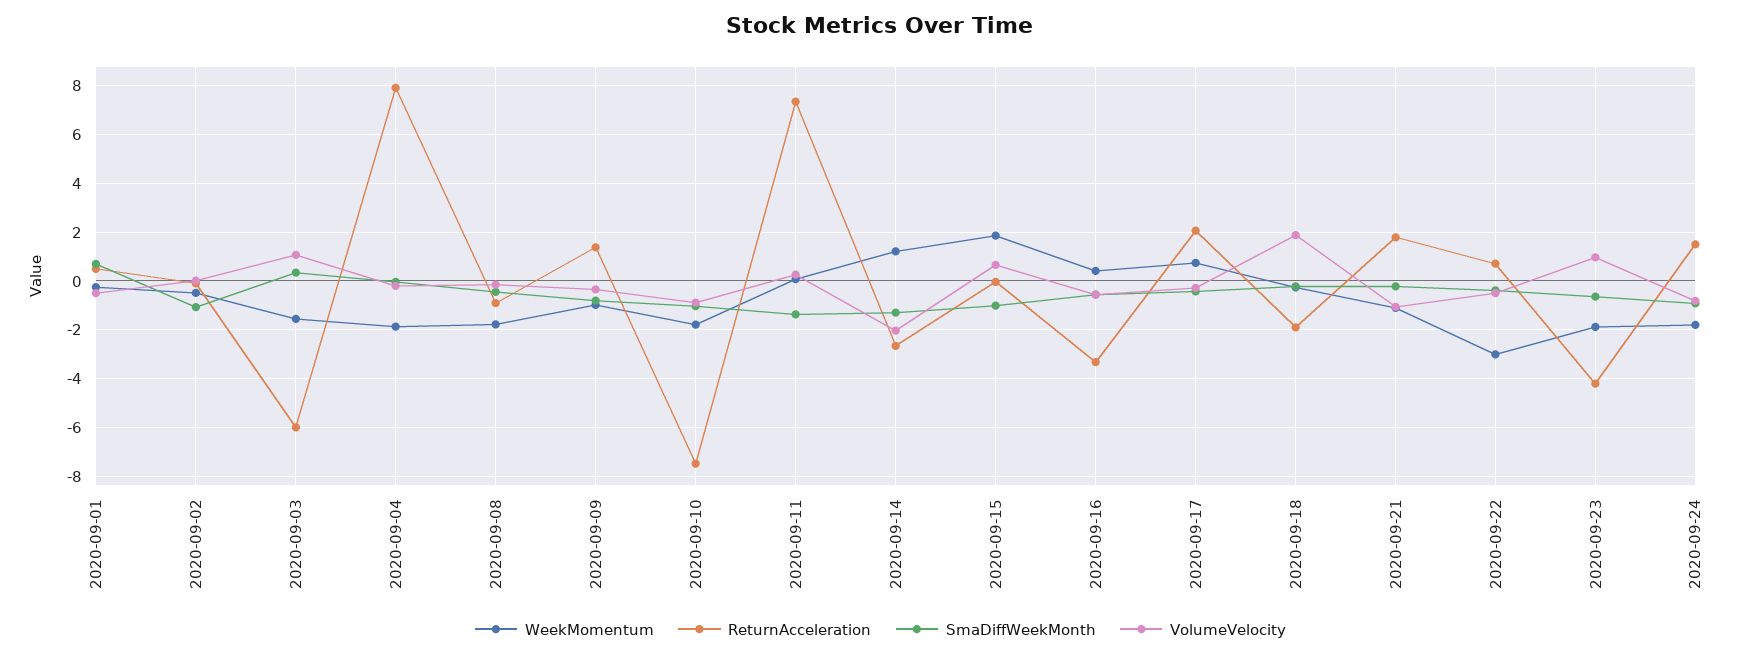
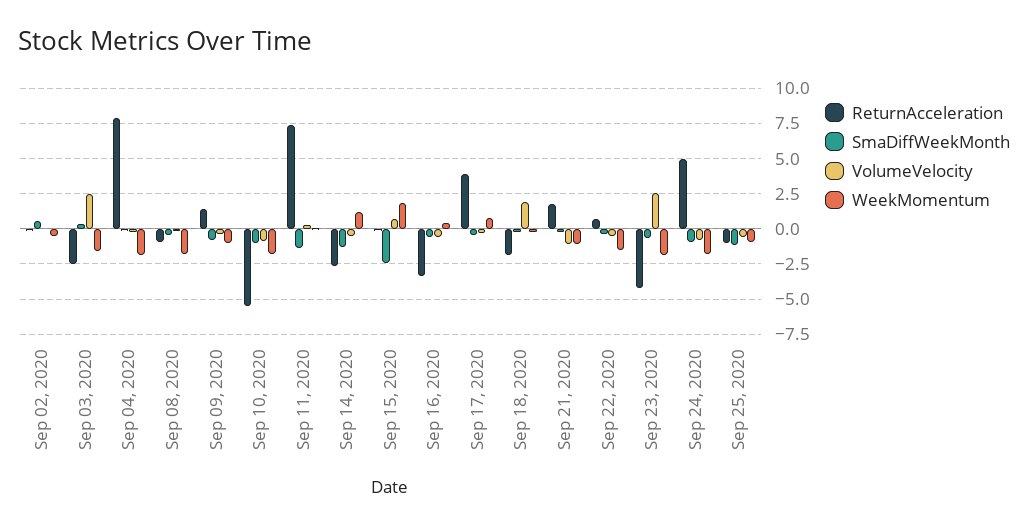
WeekMomentum, 2020-09-01: -0.25 -> none
ReturnAcceleration, 2020-09-01: 0.5 -> none
SmaDiffWeekMonth, 2020-09-01: 0.75 -> none
VolumeVelocity, 2020-09-01: -0.5 -> none
SmaDiffWeekMonth, 2020-09-02: -1 -> 0.5
ReturnAcceleration, 2020-09-03: -6 -> -2.5
VolumeVelocity, 2020-09-03: 1 -> 2.5
ReturnAcceleration, 2020-09-10: -7.5 -> -5.5
VolumeVelocity, 2020-09-14: -2 -> -0.5
SmaDiffWeekMonth, 2020-09-15: -1 -> -2.5
ReturnAcceleration, 2020-09-17: 2 -> 4
WeekMomentum, 2020-09-22: -3 -> -1.5
VolumeVelocity, 2020-09-23: 1 -> 2.5
ReturnAcceleration, 2020-09-24: 1.5 -> 5
ReturnAcceleration, Sep 25, 2020: none -> -1
SmaDiffWeekMonth, Sep 25, 2020: none -> -1
VolumeVelocity, Sep 25, 2020: none -> -0.5
WeekMomentum, Sep 25, 2020: none -> -1

